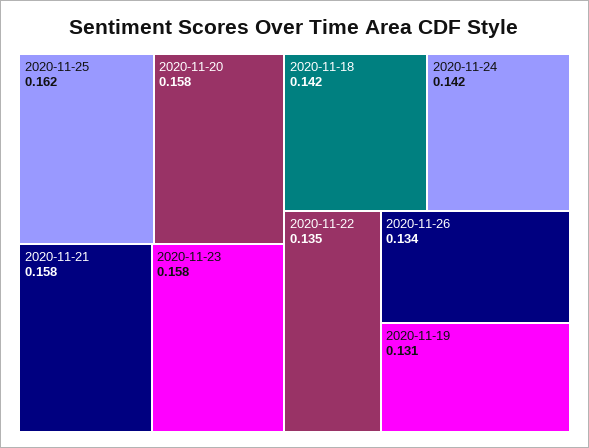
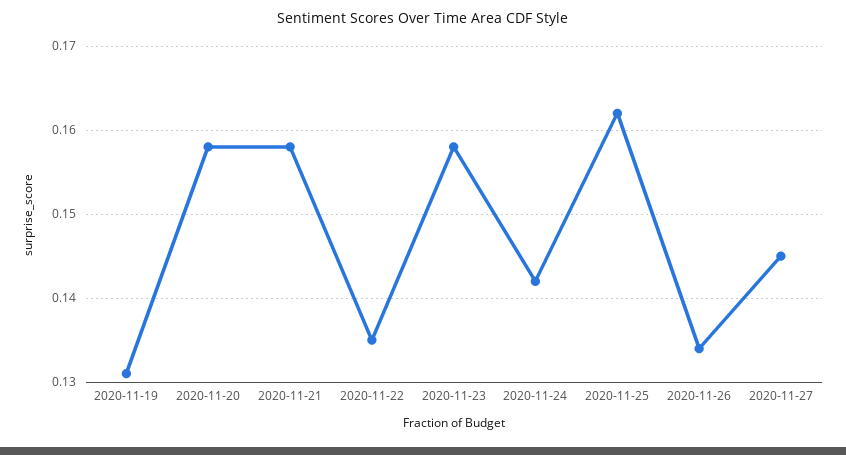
2020-11-18: 0.142 -> none
2020-11-27: none -> 0.145

